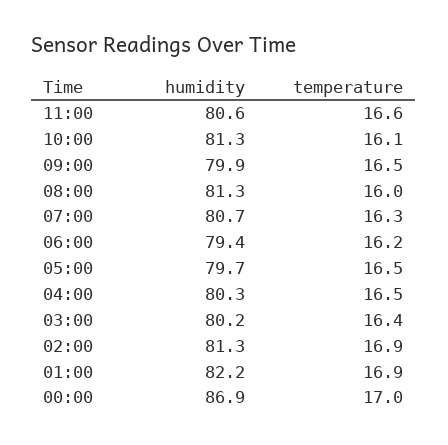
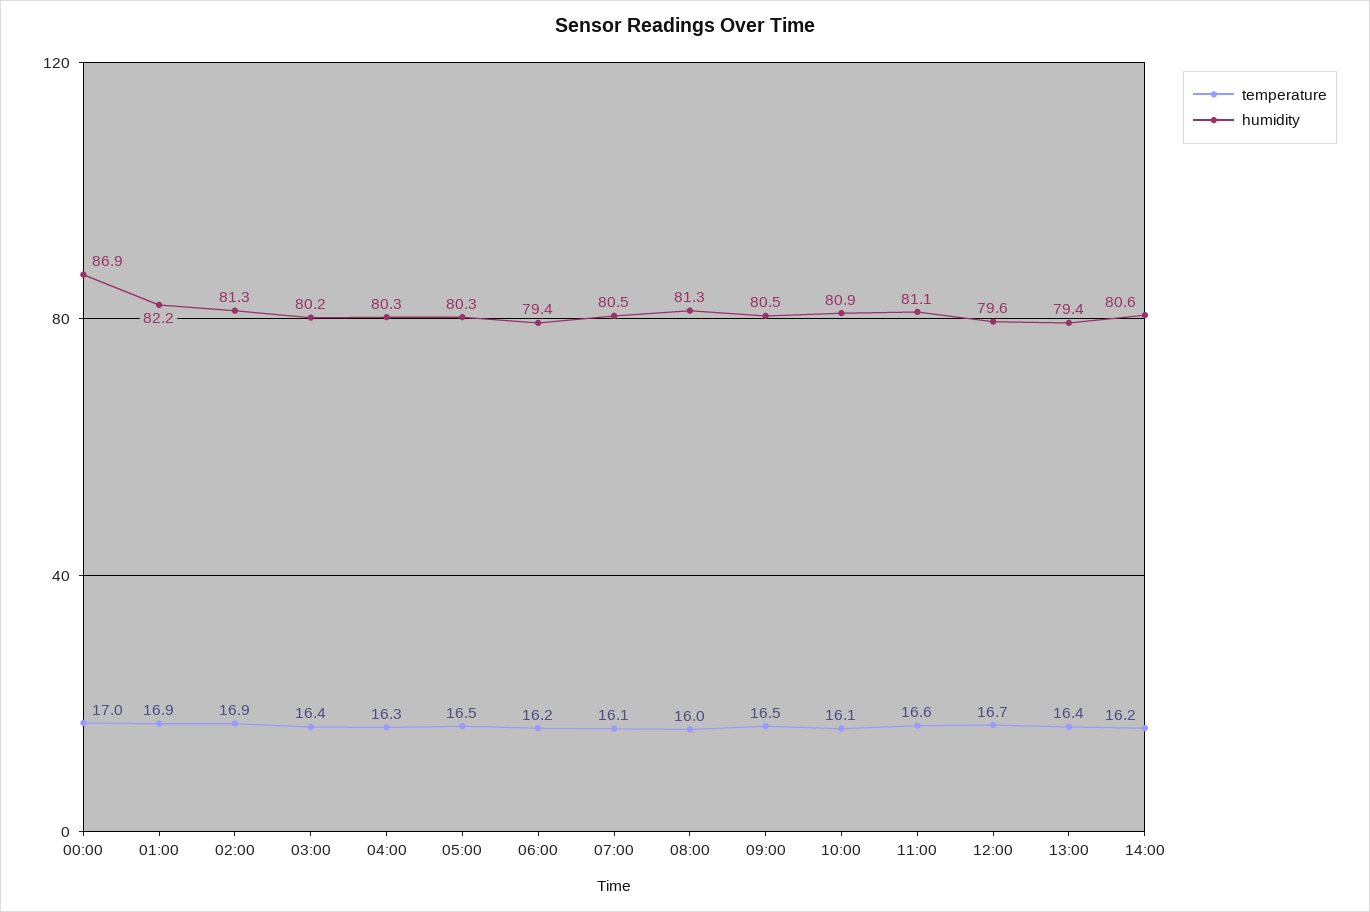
humidity, 11:00: 80.6 -> 81.1
humidity, 10:00: 81.3 -> 80.9
humidity, 09:00: 79.9 -> 80.5
humidity, 07:00: 80.7 -> 80.5
temperature, 07:00: 16.3 -> 16.1
humidity, 05:00: 79.7 -> 80.3
temperature, 04:00: 16.5 -> 16.3
temperature, 12:00: none -> 16.7
humidity, 12:00: none -> 79.6
temperature, 13:00: none -> 16.4
humidity, 13:00: none -> 79.4
temperature, 14:00: none -> 16.2
humidity, 14:00: none -> 80.6

